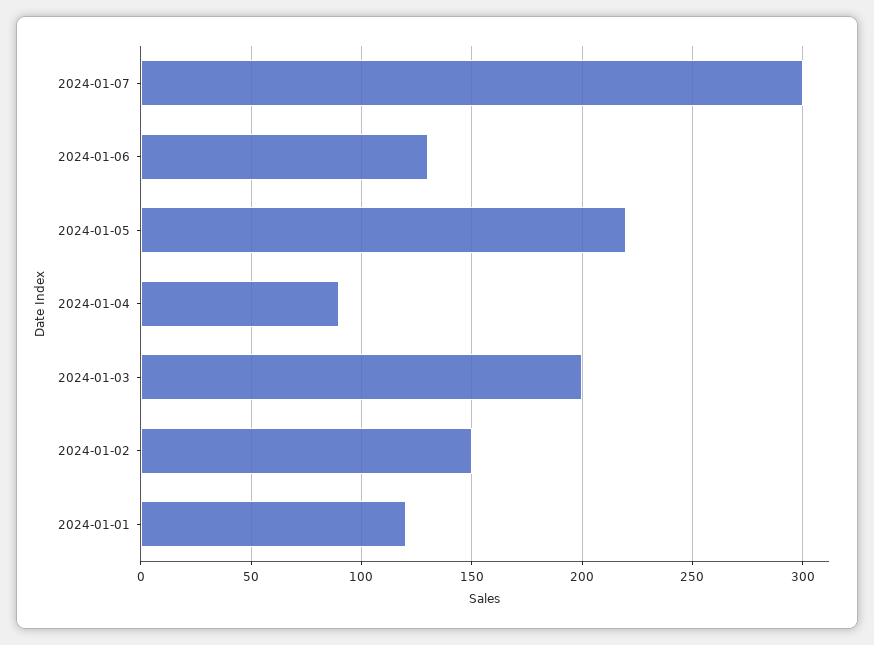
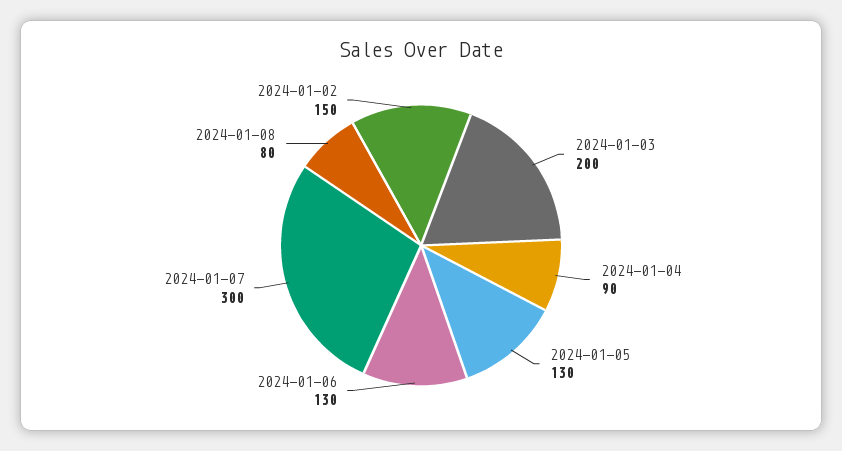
2024-01-05: 220 -> 130
2024-01-01: 120 -> none
2024-01-08: none -> 80

